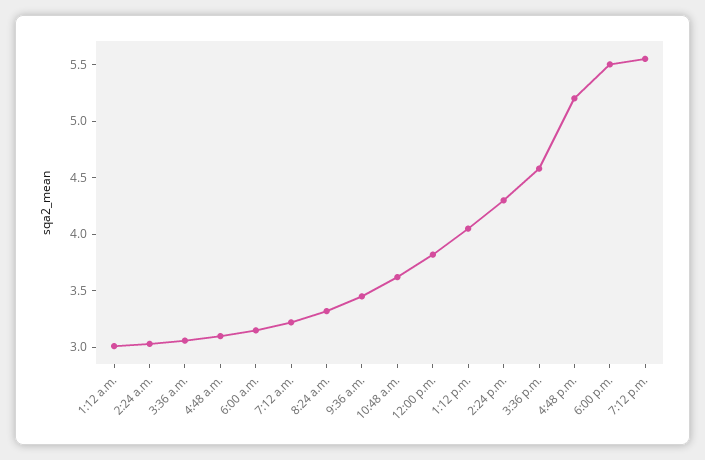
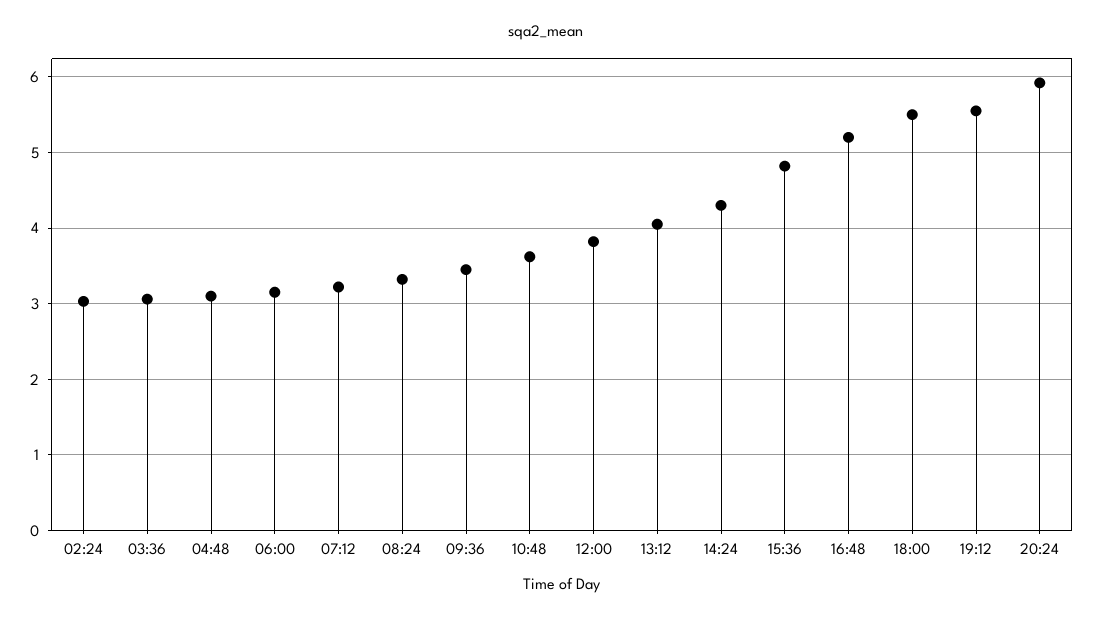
1:12 a.m.: 3 -> none
3:36 p.m.: 4.6 -> 4.8
20:24: none -> 5.9

